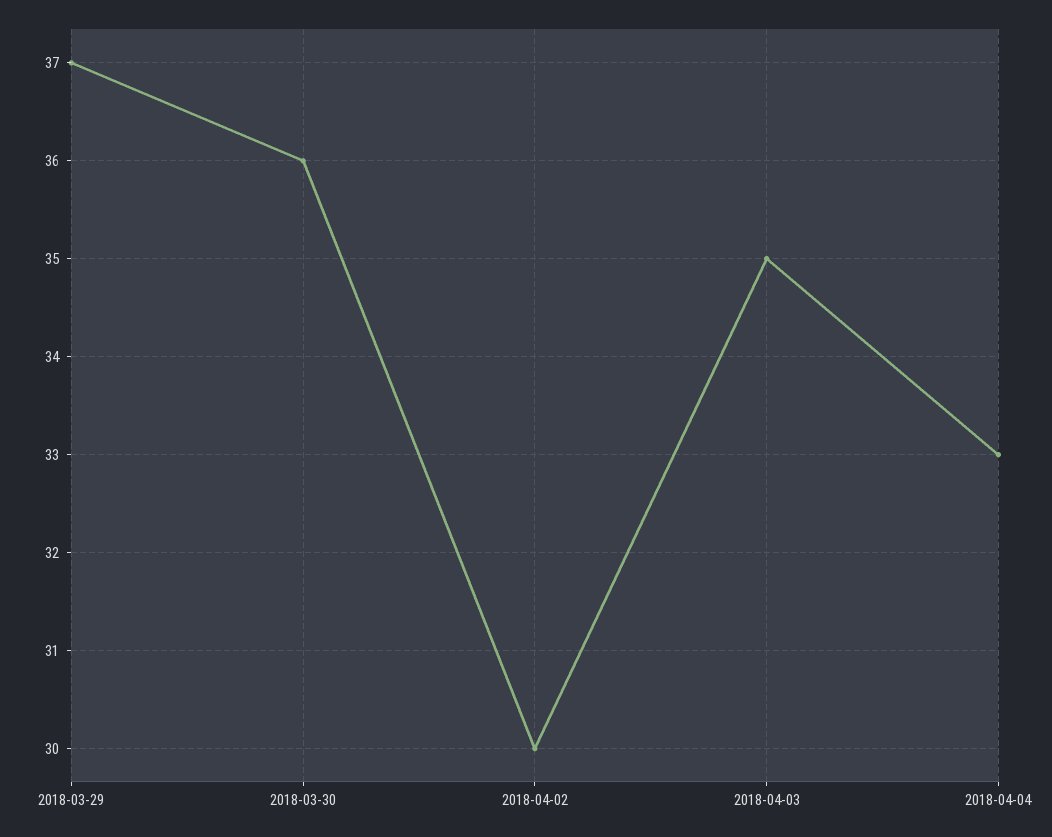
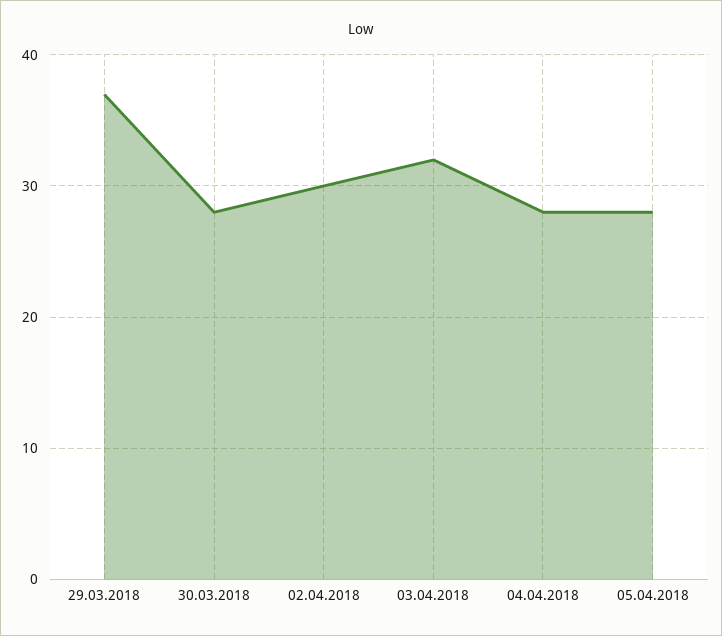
2018-03-30: 36 -> 28
2018-04-03: 35 -> 32
2018-04-04: 33 -> 28
05.04.2018: none -> 28

